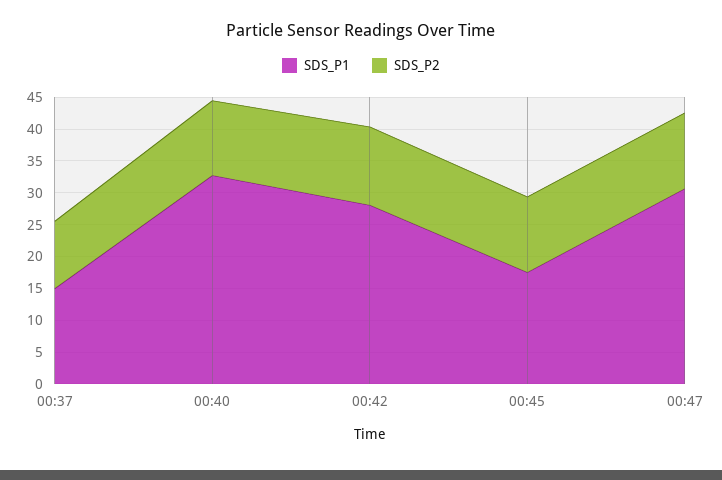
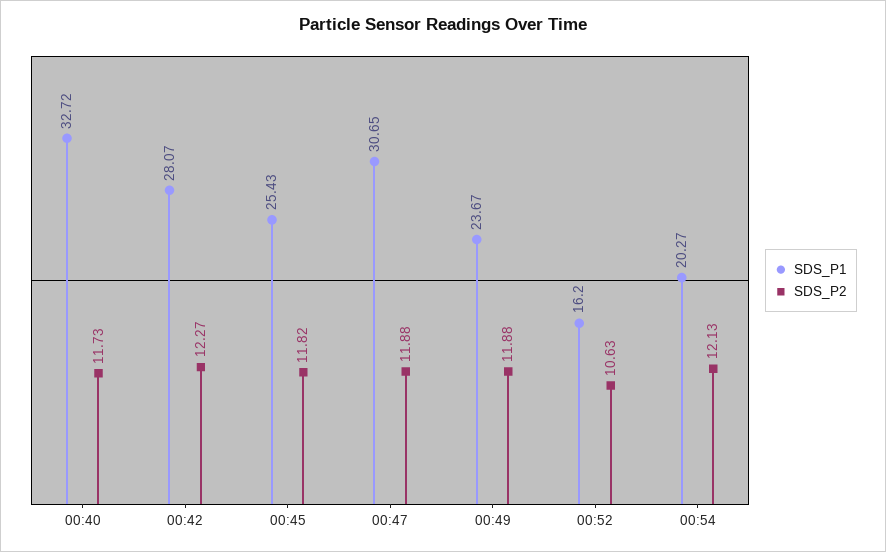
SDS_P1, 00:37: 15 -> none
SDS_P2, 00:37: 10 -> none
SDS_P1, 00:45: 17.5 -> 25.43
SDS_P1, 00:49: none -> 23.67
SDS_P2, 00:49: none -> 11.88
SDS_P1, 00:52: none -> 16.2
SDS_P2, 00:52: none -> 10.63
SDS_P1, 00:54: none -> 20.27
SDS_P2, 00:54: none -> 12.13

